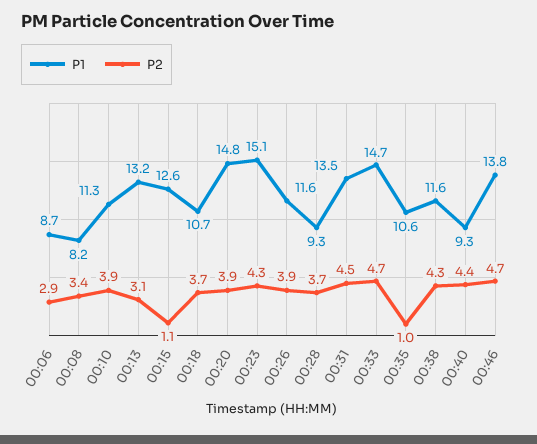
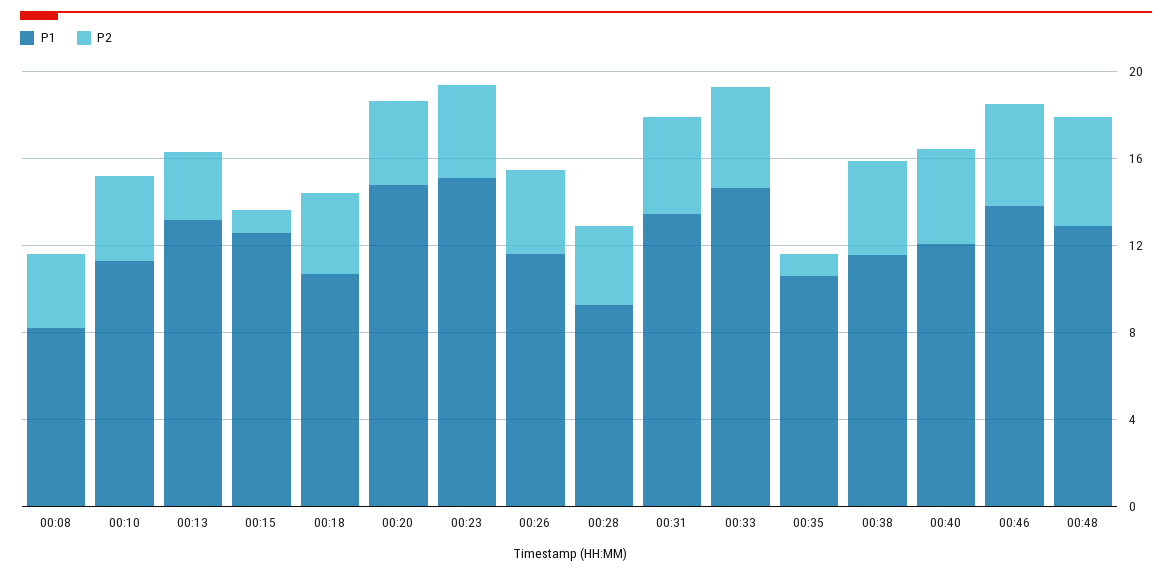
P1, 00:06: 8.7 -> none
P2, 00:06: 2.9 -> none
P1, 00:40: 9.3 -> 12
P1, 00:48: none -> 13
P2, 00:48: none -> 5

